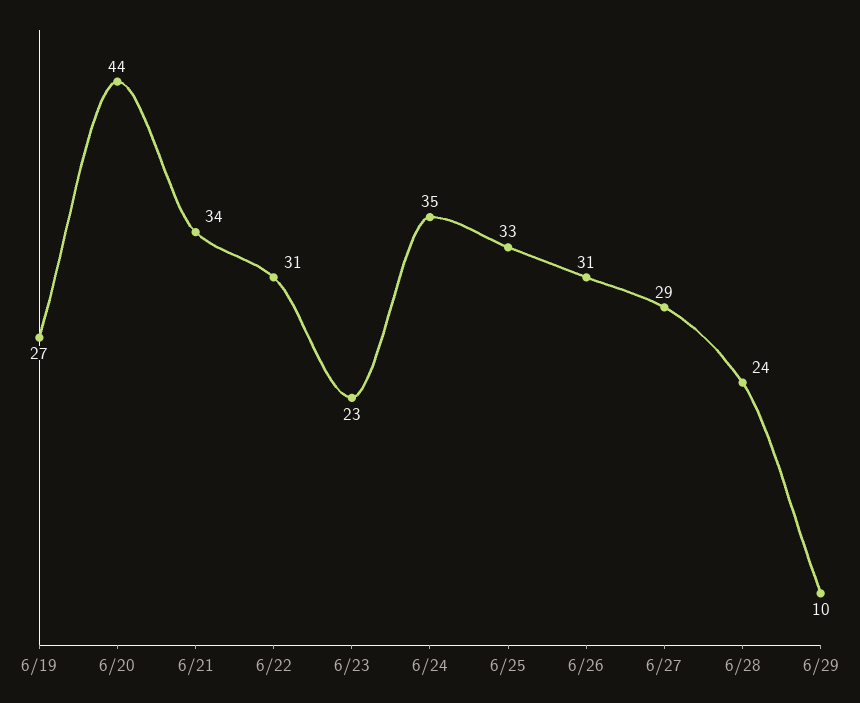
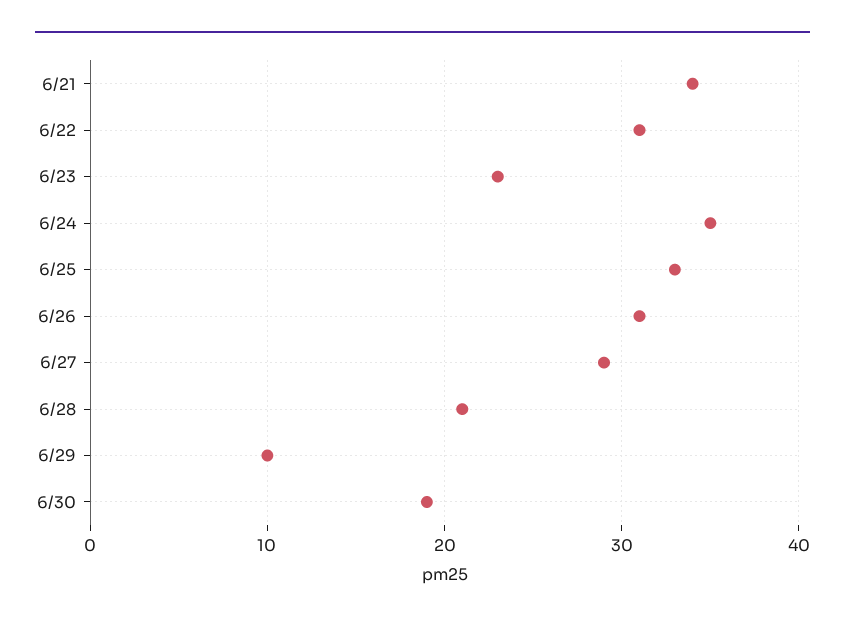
6/19: 27 -> none
6/20: 44 -> none
6/28: 24 -> 21
6/30: none -> 19

